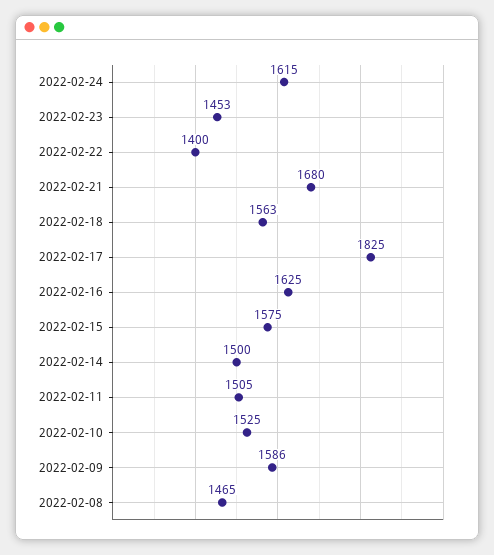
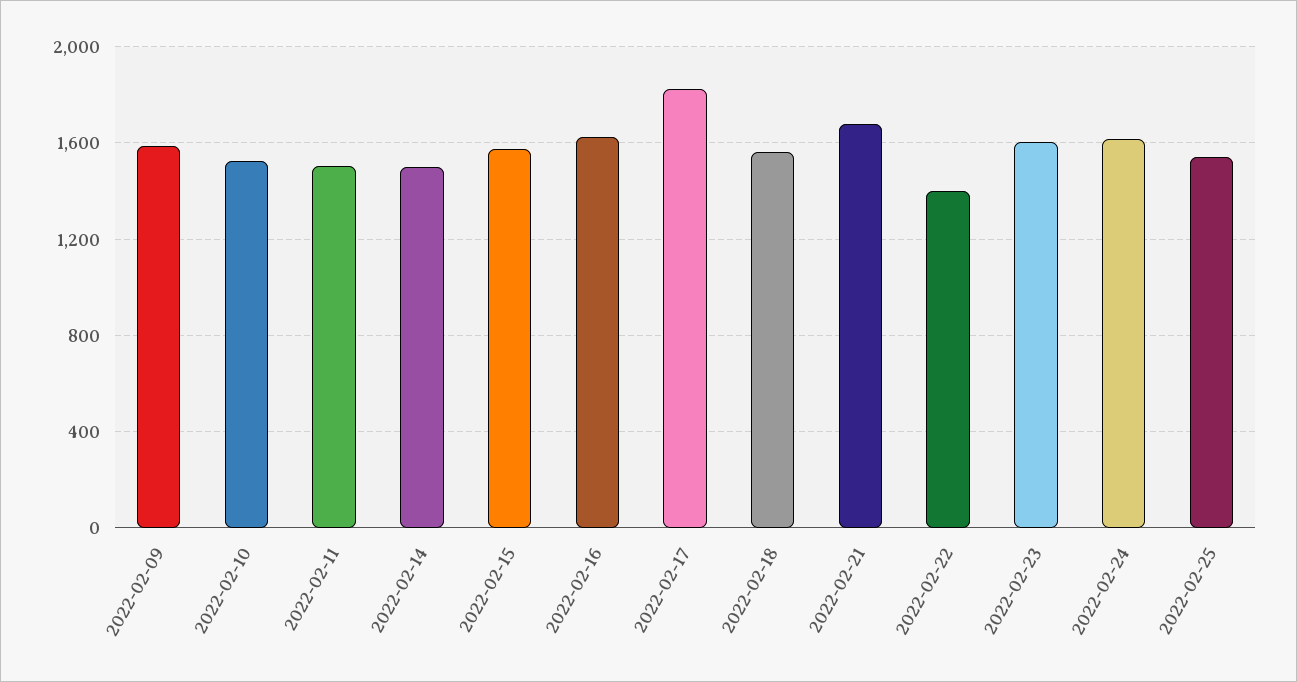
2022-02-23: 1453 -> 1600
2022-02-08: 1465 -> none
2022-02-25: none -> 1550

